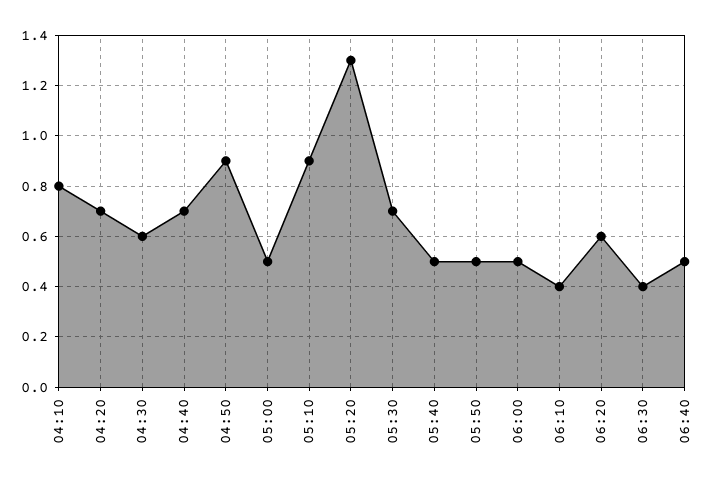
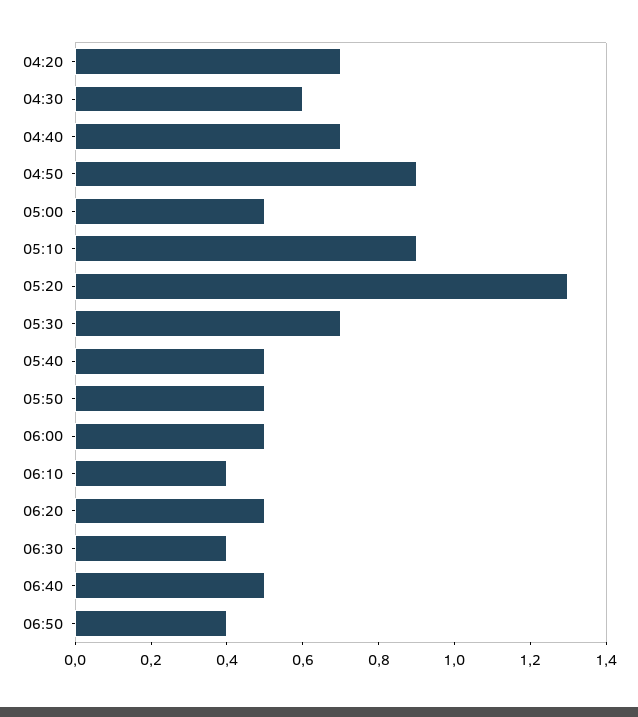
04:10: 0.8 -> none
06:20: 0.6 -> 0.5
06:50: none -> 0.4

